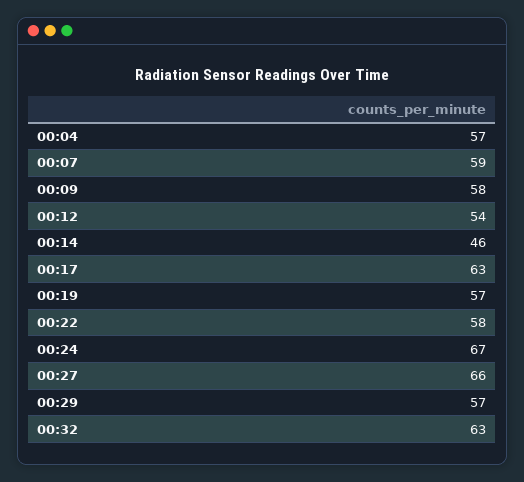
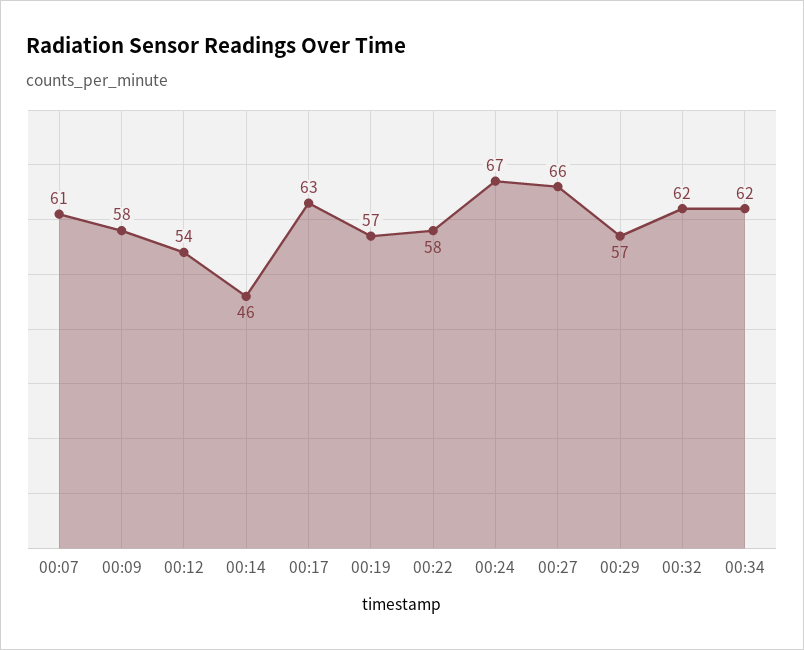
00:04: 57 -> none
00:07: 59 -> 61
00:32: 63 -> 62
00:34: none -> 62

